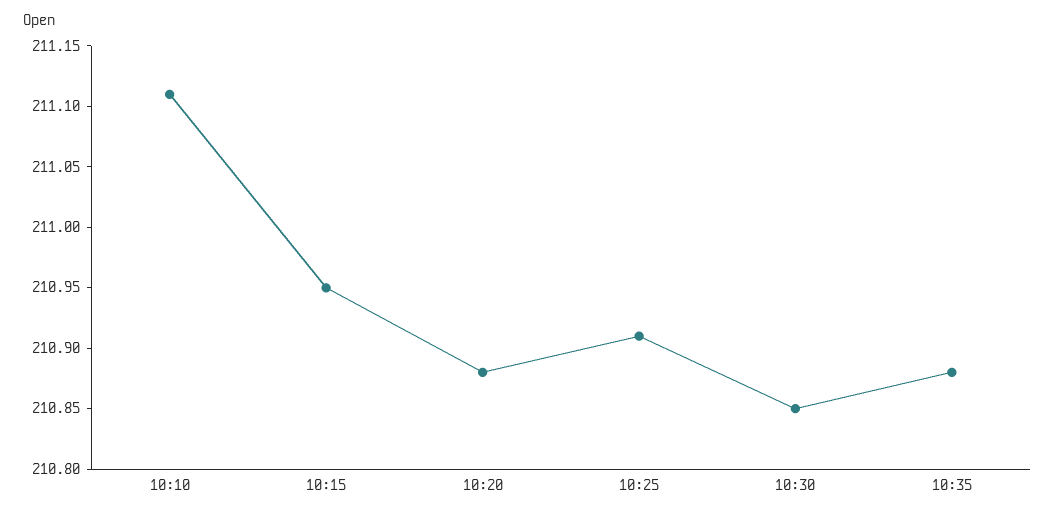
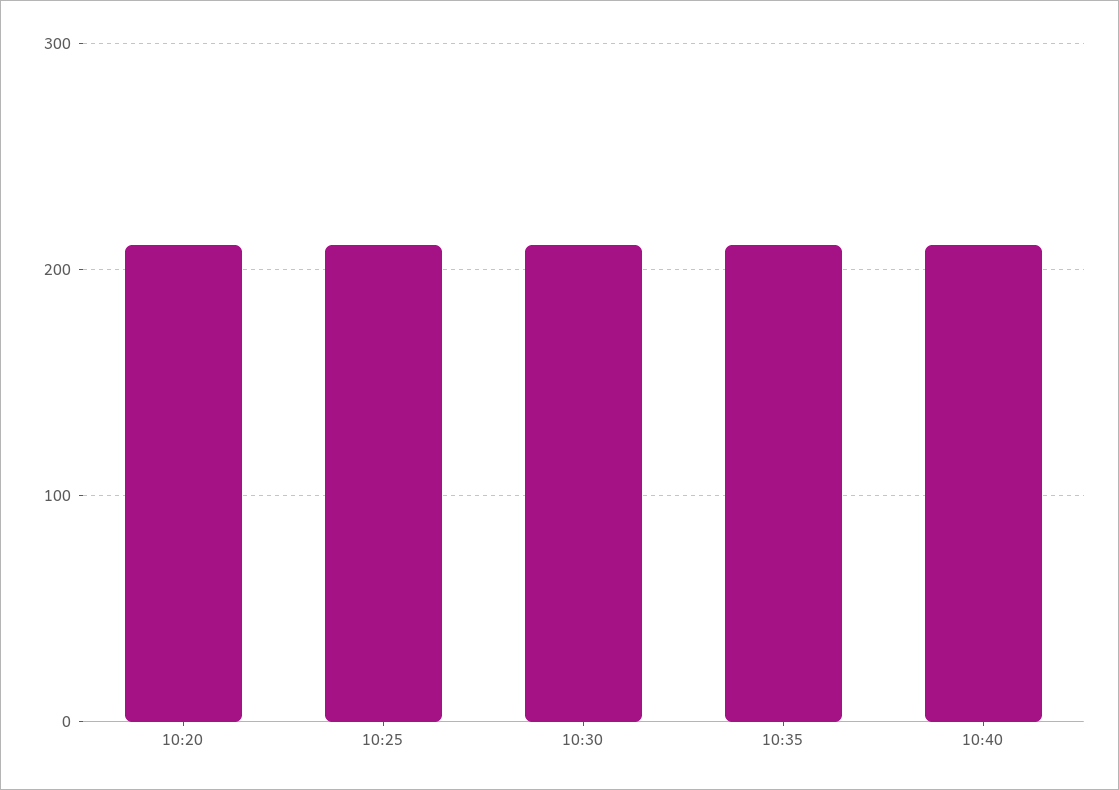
10:10: 211.11 -> none
10:15: 210.95 -> none
10:40: none -> 210

